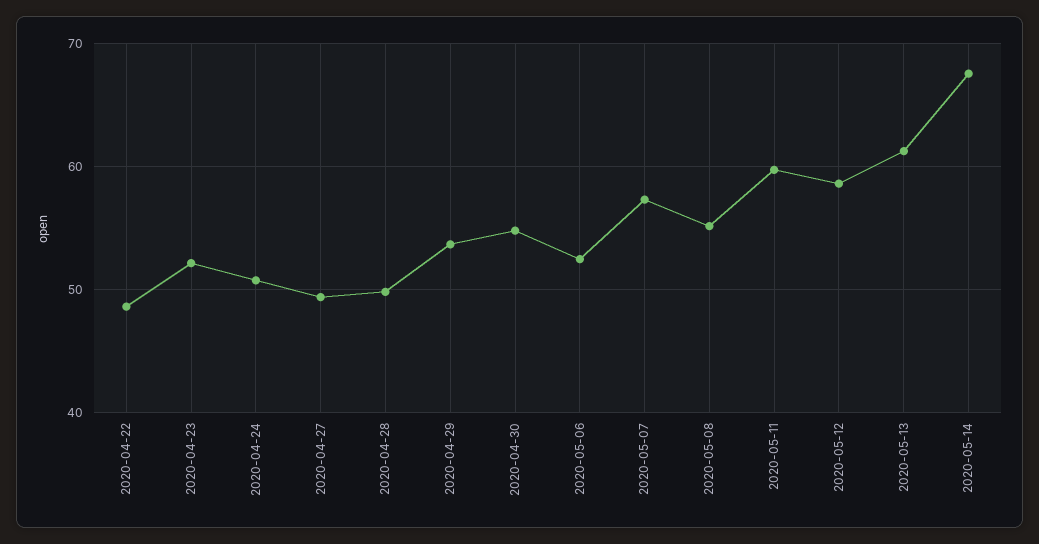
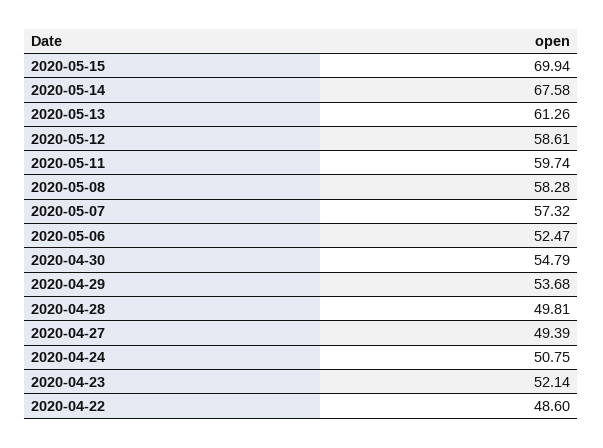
2020-05-08: 55 -> 58.28
2020-05-15: none -> 69.94

